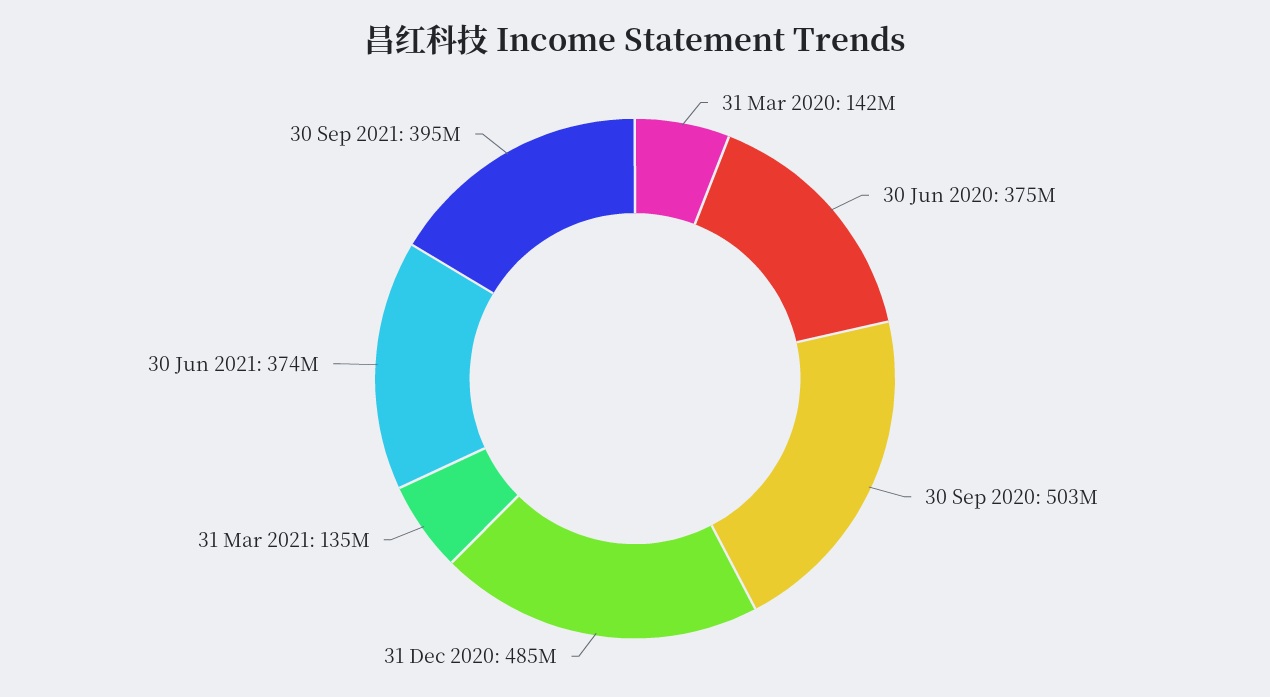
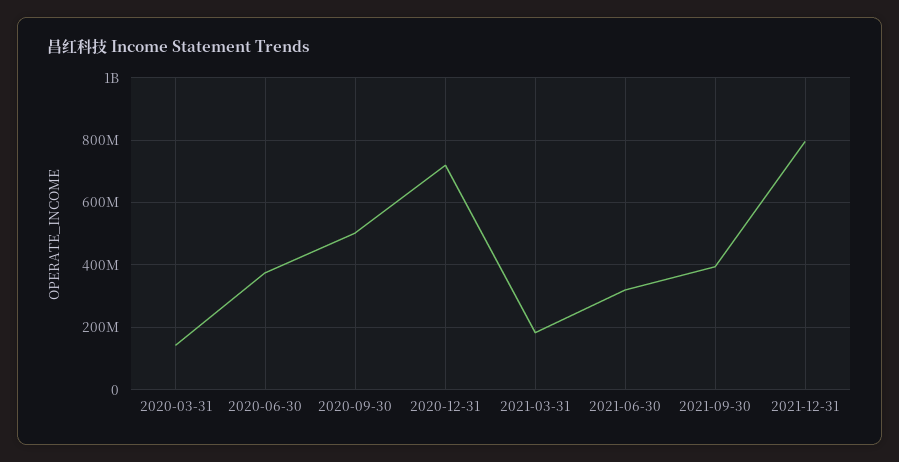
31 Dec 2020: 485000000 -> 720000000
31 Mar 2021: 135000000 -> 180000000
30 Jun 2021: 374000000 -> 320000000
2021-12-31: none -> 800000000

